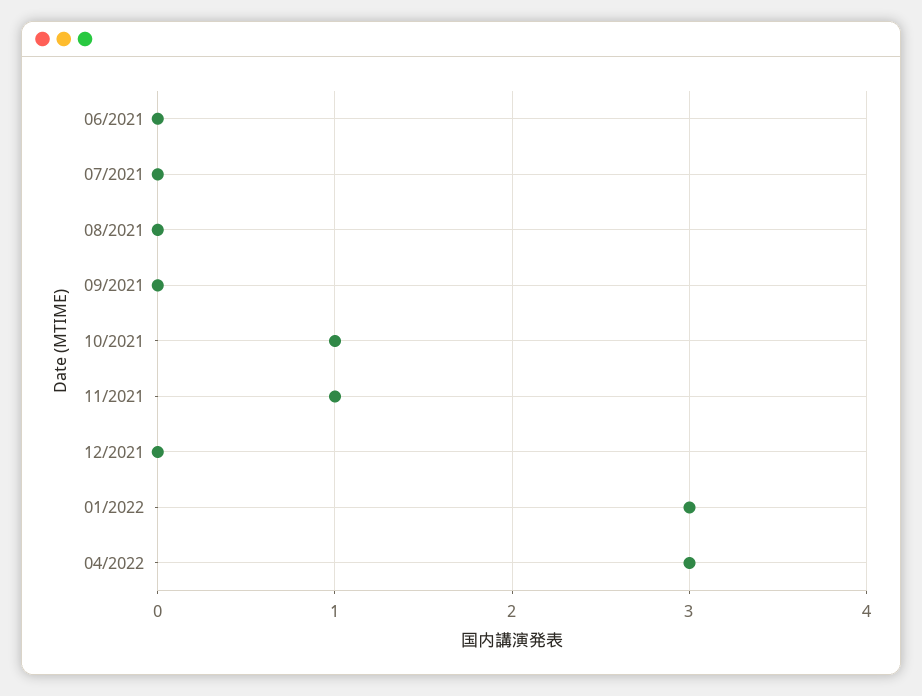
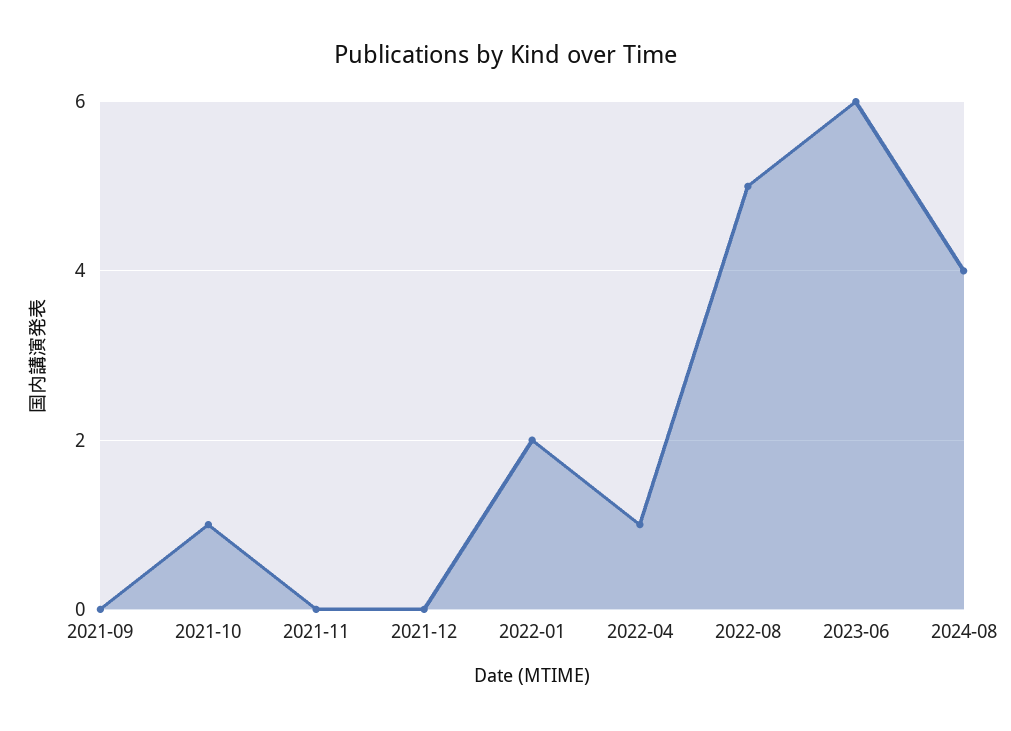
06/2021: 0 -> none
07/2021: 0 -> none
08/2021: 0 -> none
11/2021: 1 -> 0
01/2022: 3 -> 2
04/2022: 3 -> 1
2022-08: none -> 5
2023-06: none -> 6
2024-08: none -> 4

